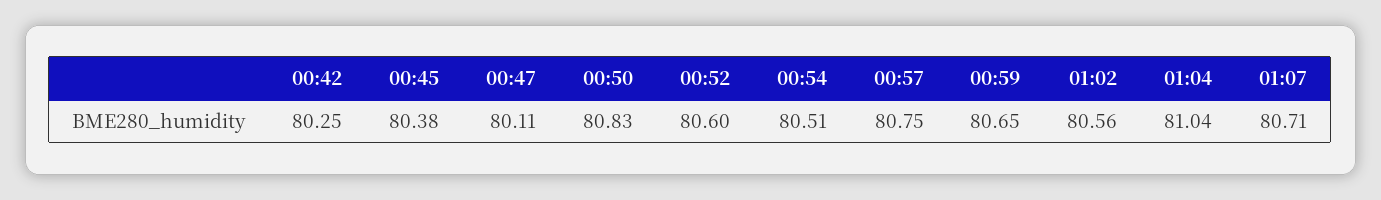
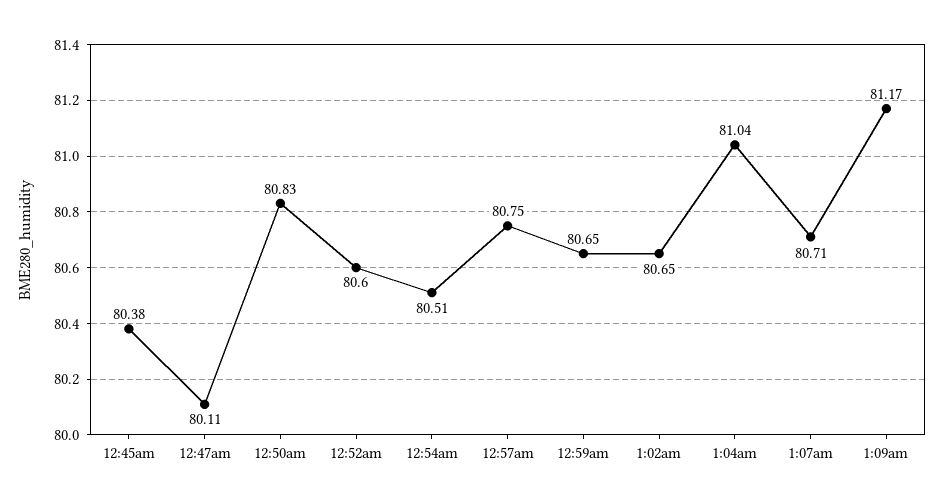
00:42: 80.25 -> none
01:02: 80.56 -> 80.65
1:09am: none -> 81.17

